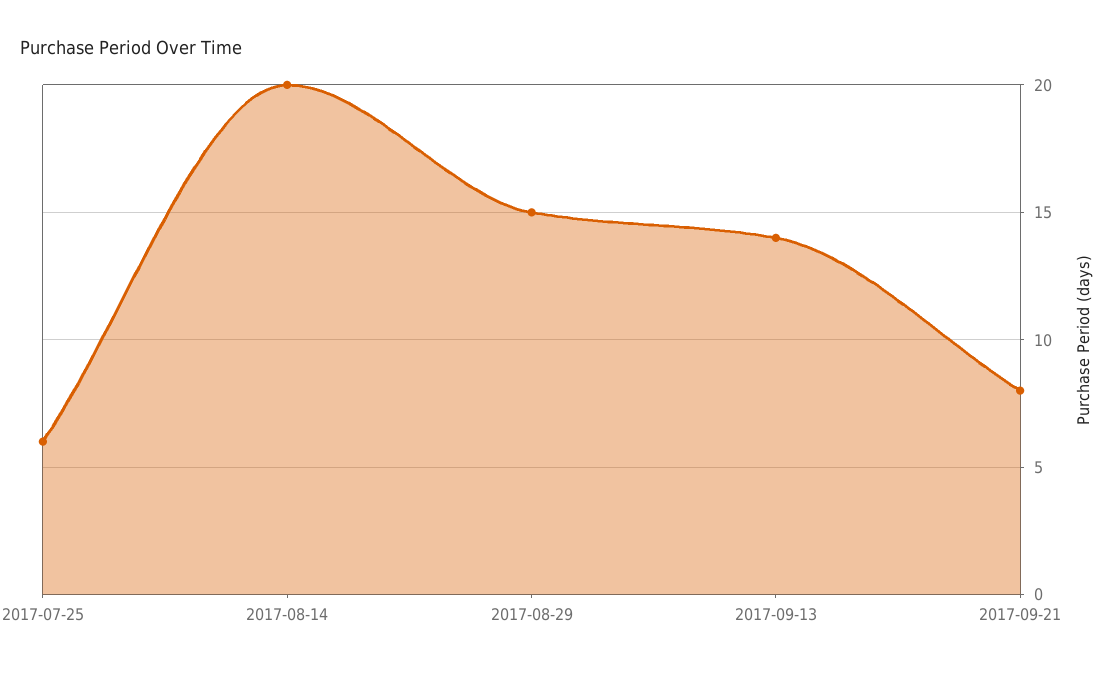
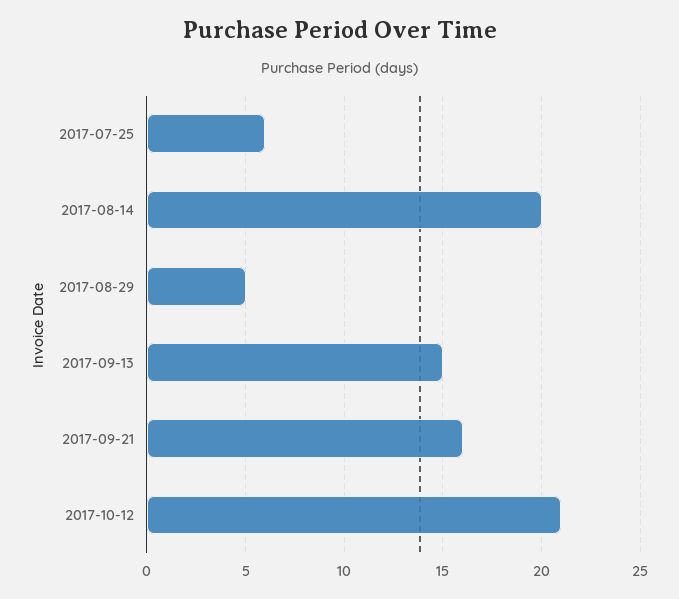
2017-08-29: 15 -> 5
2017-09-13: 14 -> 15
2017-09-21: 8 -> 16
2017-10-12: none -> 21

